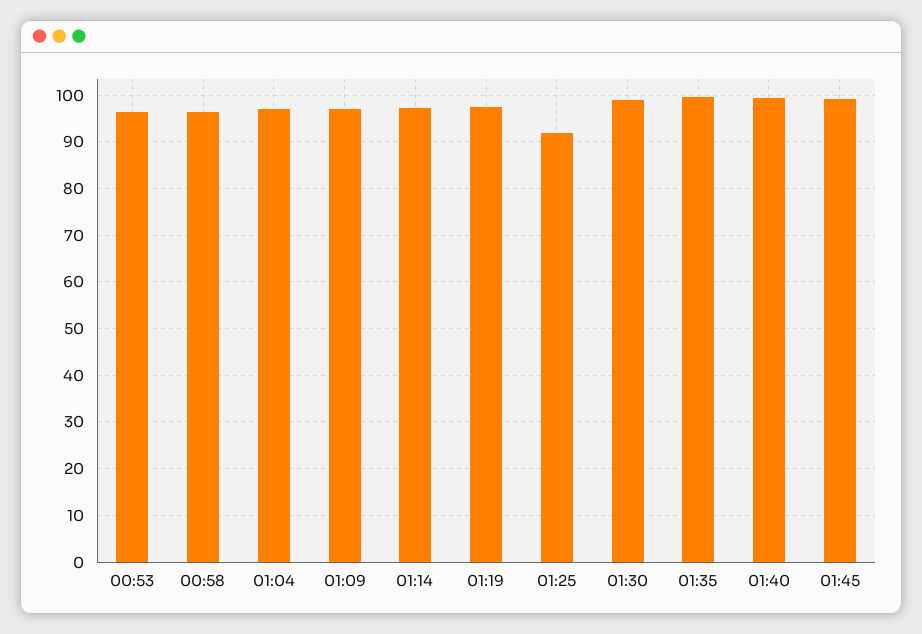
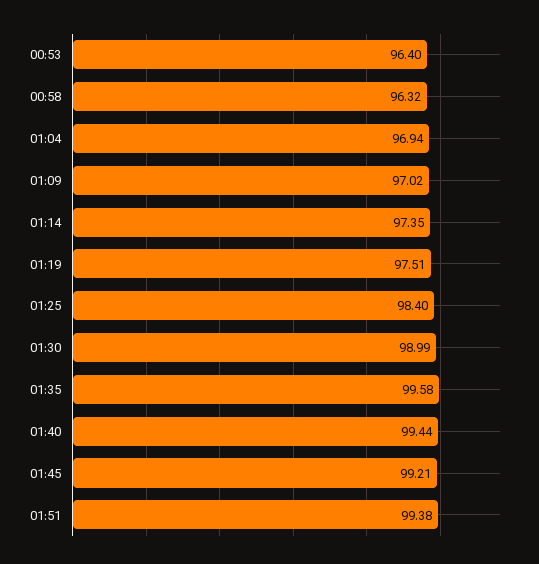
01:25: 92 -> 98.4
01:51: none -> 99.38

